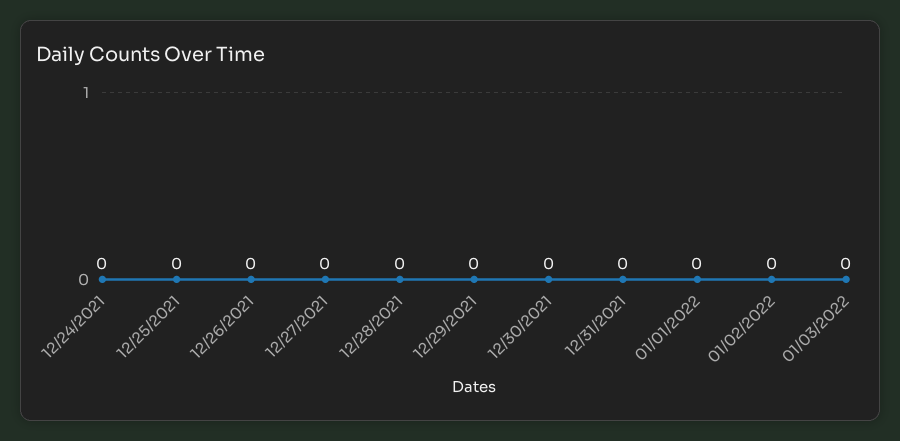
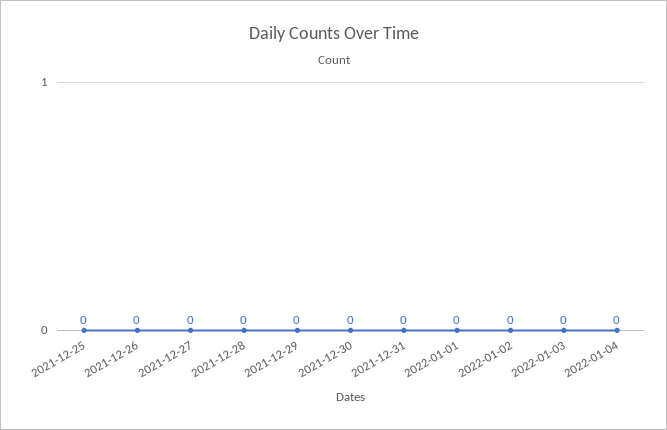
12/24/2021: 0 -> none
2022-01-04: none -> 0

